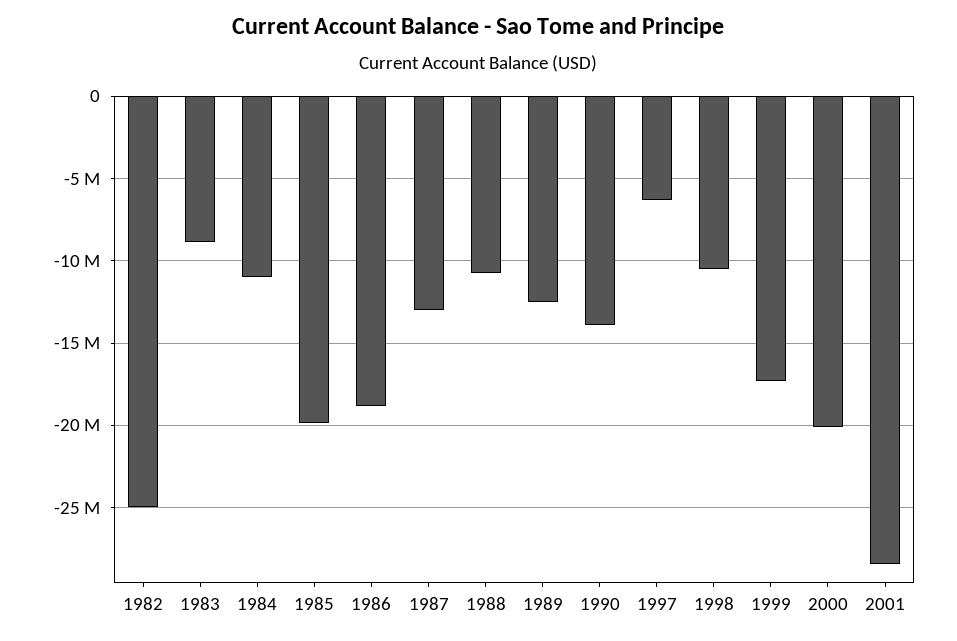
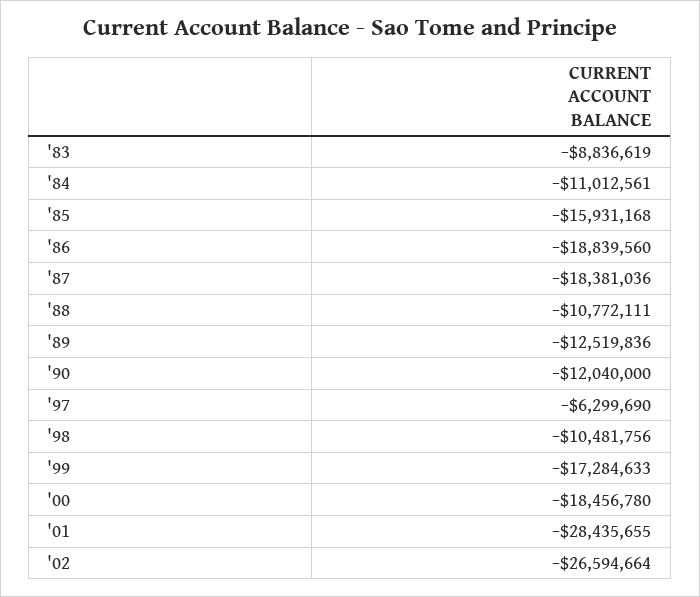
1982: -25000000 -> none
1985: -20000000 -> -15931168
1987: -13000000 -> -18381036
1990: -14000000 -> -12040000
2000: -20000000 -> -18456780
'02: none -> -26594664

